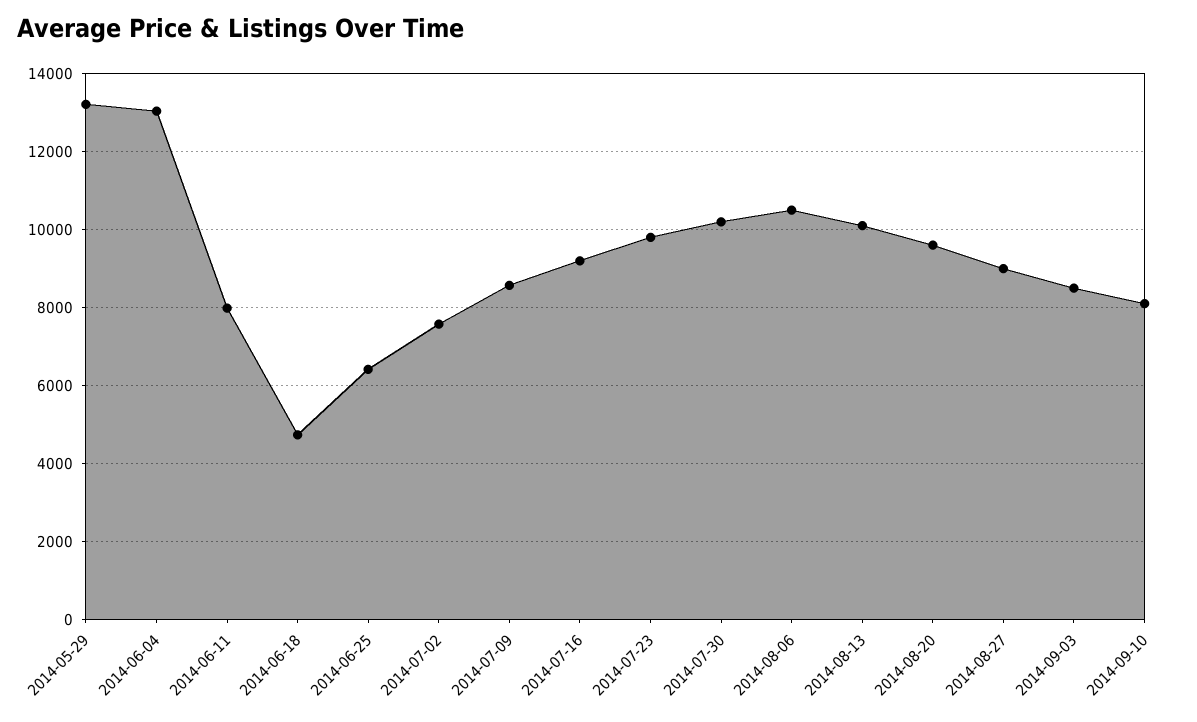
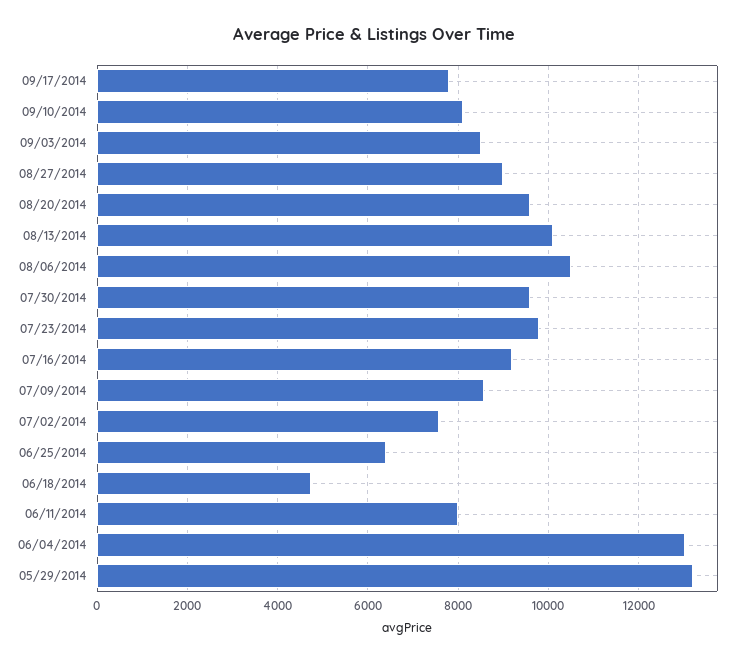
2014-07-30: 10200 -> 9600
09/17/2014: none -> 7800

